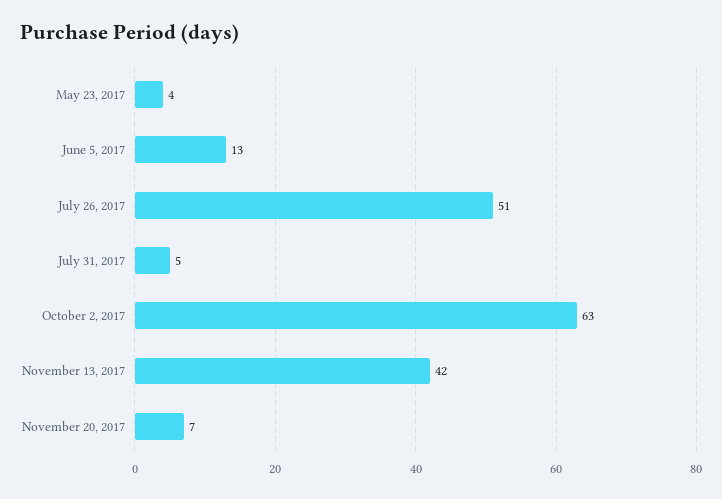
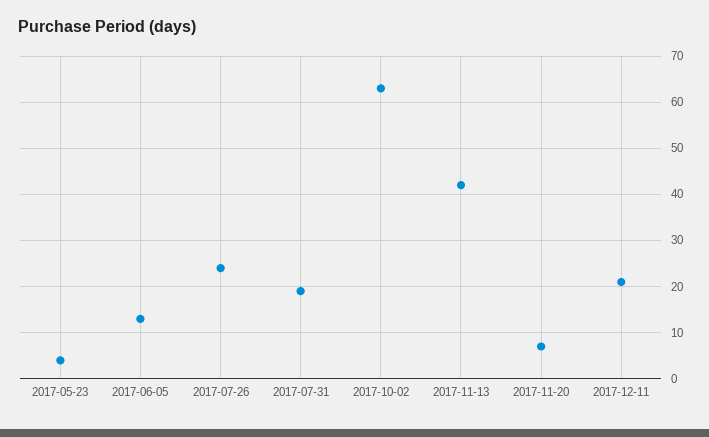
July 26, 2017: 51 -> 25
July 31, 2017: 5 -> 20
2017-12-11: none -> 20

